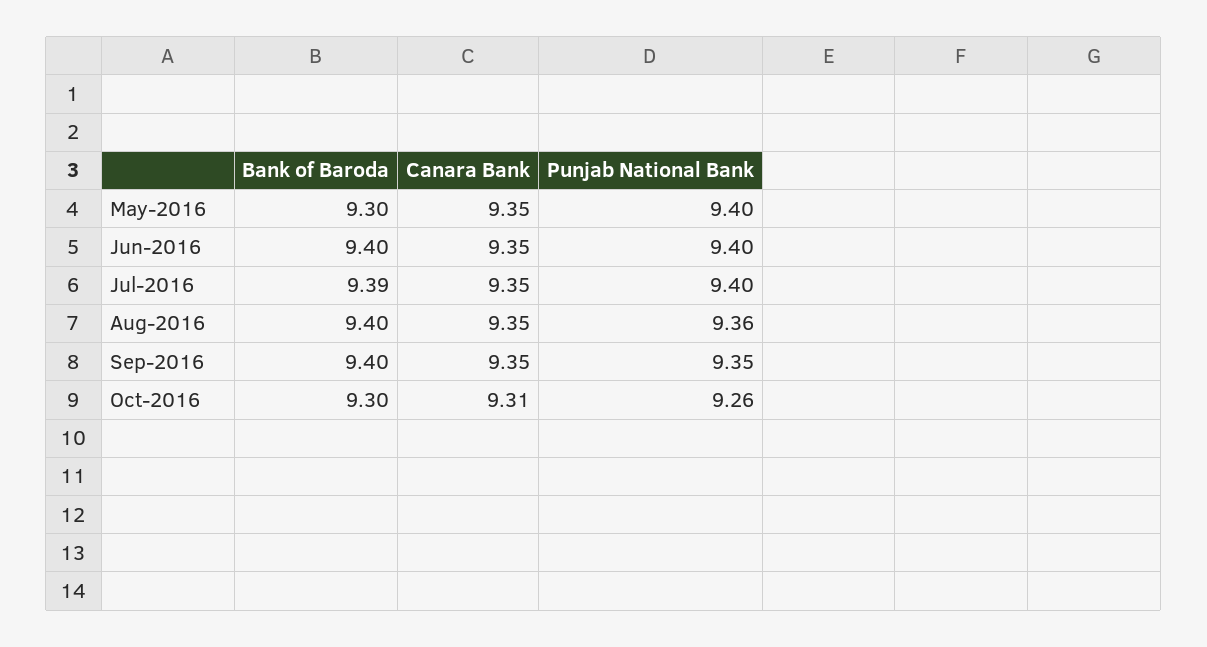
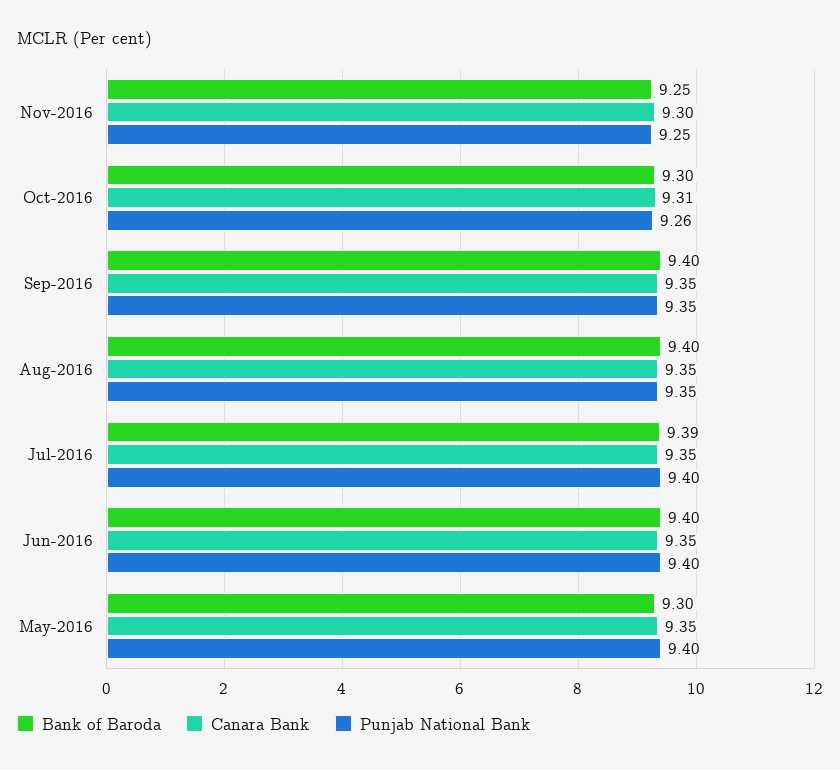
Punjab National Bank, Aug-2016: 9.36 -> 9.35
Bank of Baroda, Nov-2016: none -> 9.25
Canara Bank, Nov-2016: none -> 9.3
Punjab National Bank, Nov-2016: none -> 9.25

